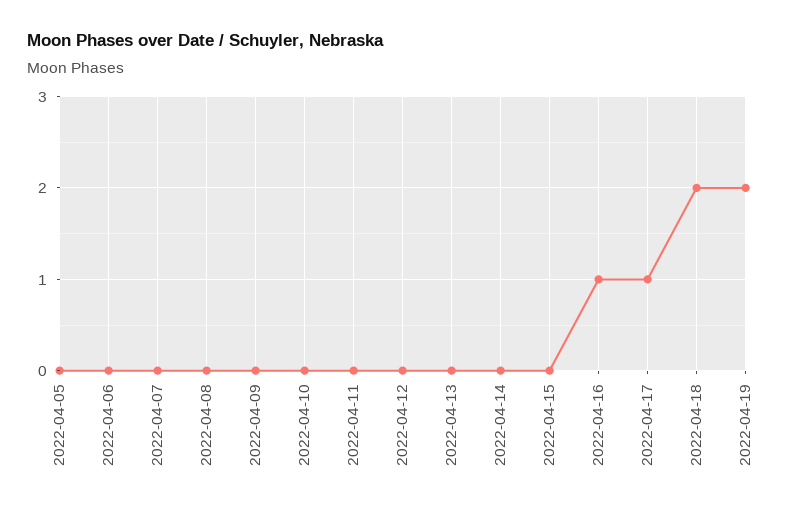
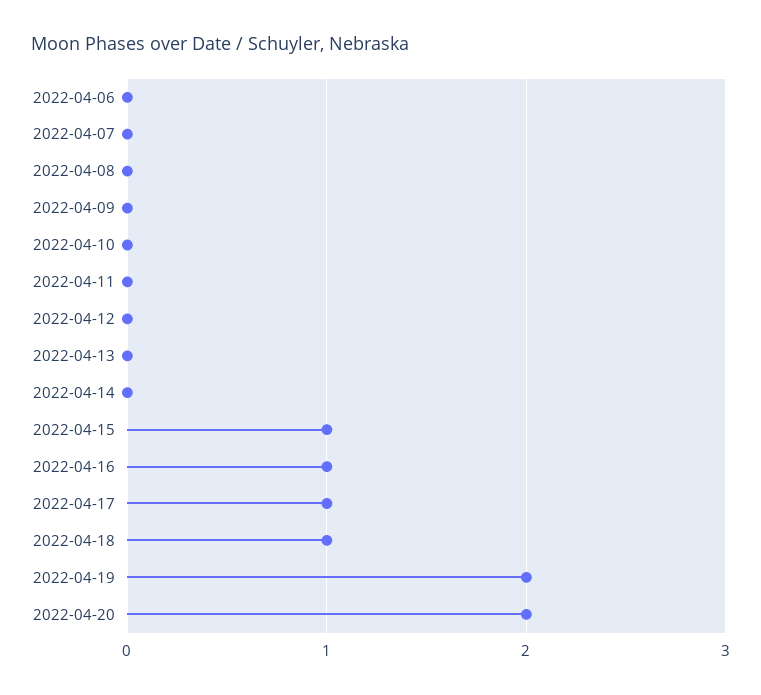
2022-04-05: 0 -> none
2022-04-15: 0 -> 1
2022-04-18: 2 -> 1
2022-04-20: none -> 2

